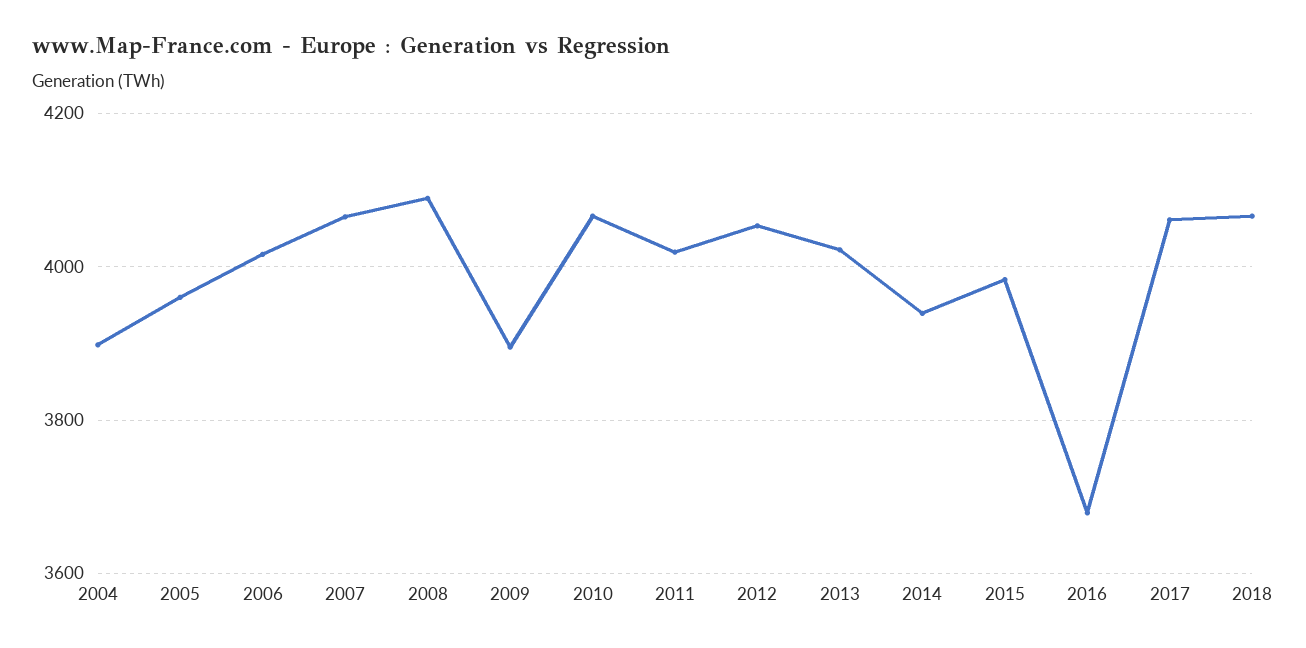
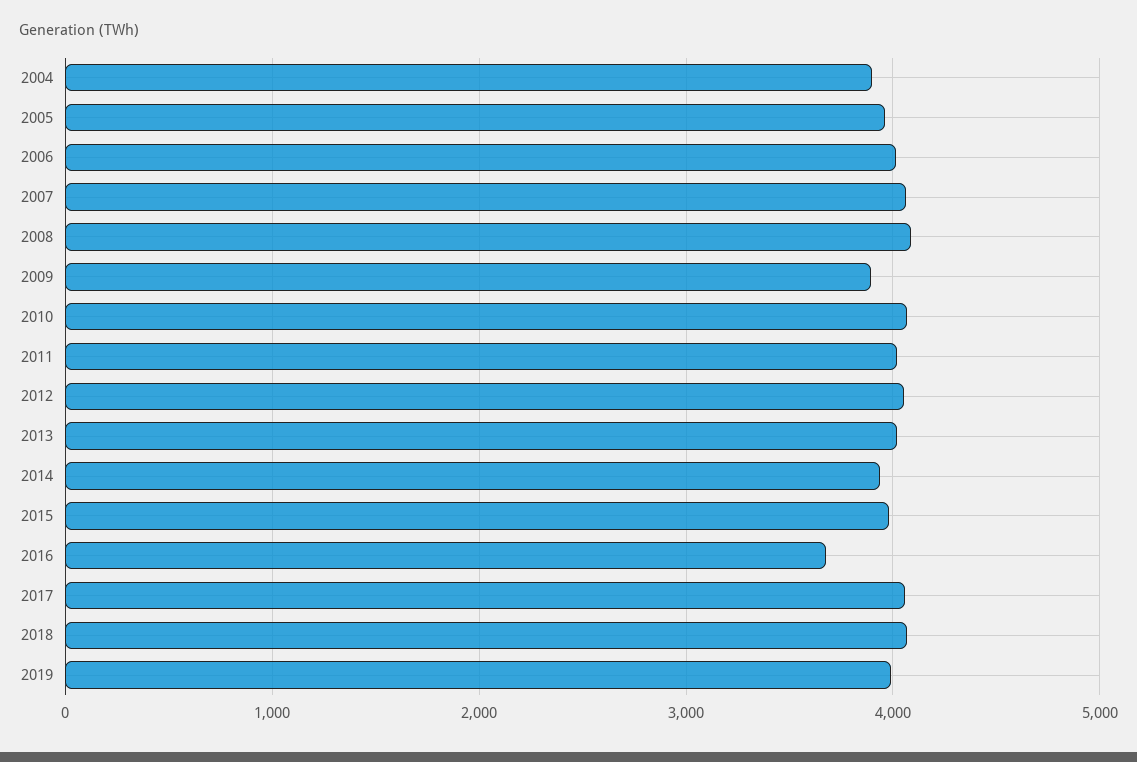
2019: none -> 4000

